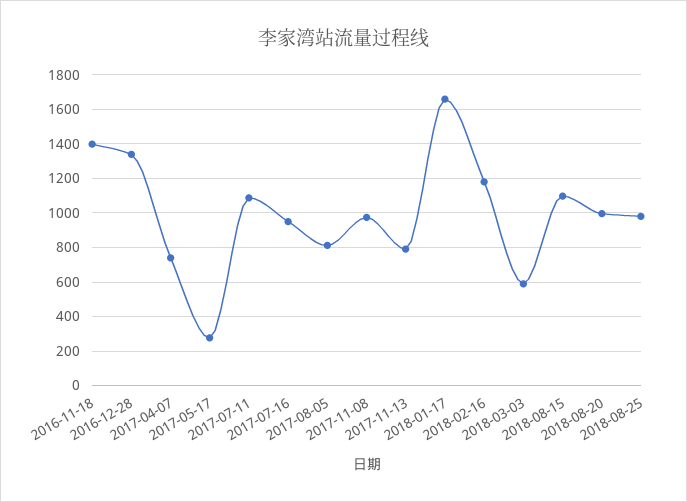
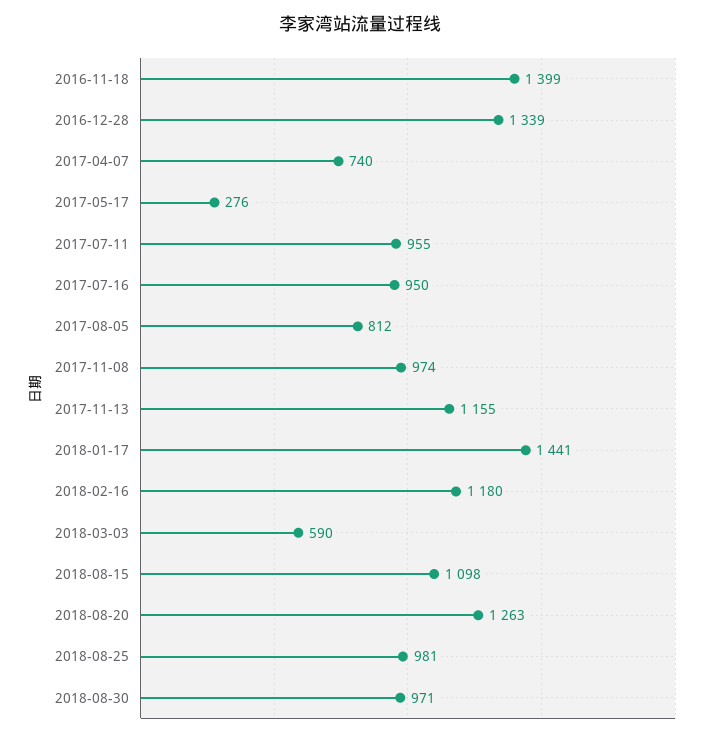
2017-07-11: 1100 -> 955
2017-11-13: 800 -> 1155
2018-01-17: 1650 -> 1441
2018-08-20: 1000 -> 1263
2018-08-30: none -> 971

